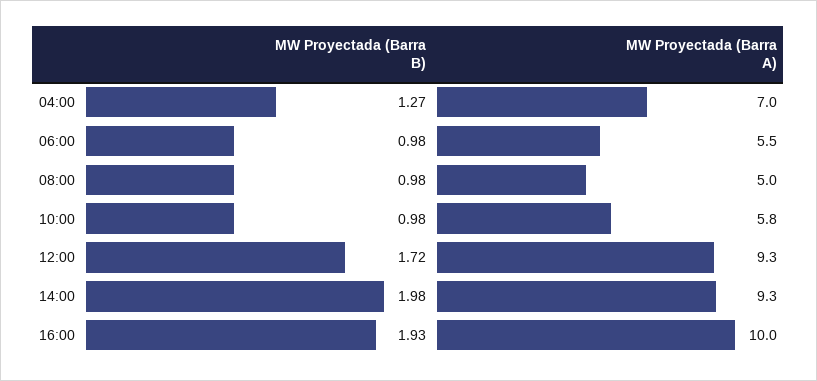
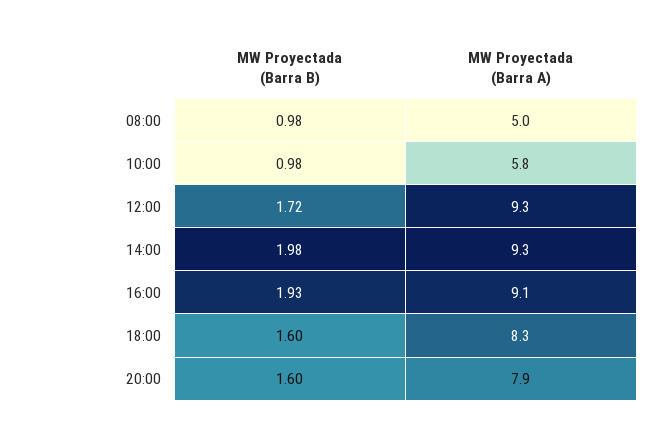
MW Proyectada (Barra B), 04:00: 1.27 -> none
MW Proyectada (Barra A), 04:00: 7 -> none
MW Proyectada (Barra B), 06:00: 0.98 -> none
MW Proyectada (Barra A), 06:00: 5.5 -> none
MW Proyectada (Barra A), 16:00: 10 -> 9.1
MW Proyectada (Barra B), 18:00: none -> 1.6
MW Proyectada (Barra A), 18:00: none -> 8.3
MW Proyectada (Barra B), 20:00: none -> 1.6
MW Proyectada (Barra A), 20:00: none -> 7.9

